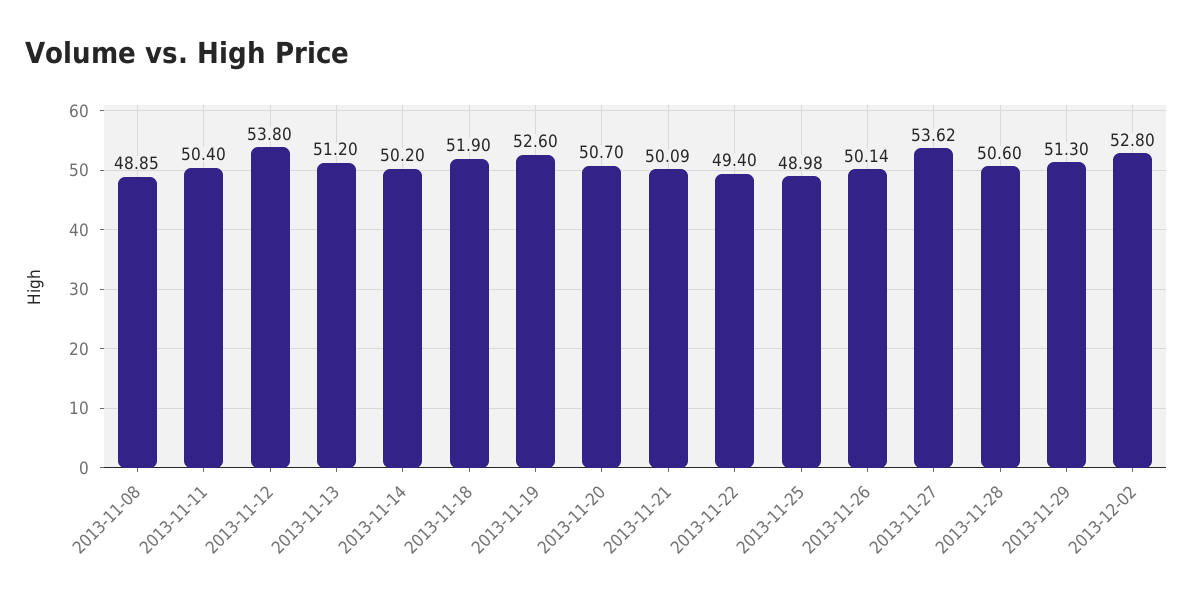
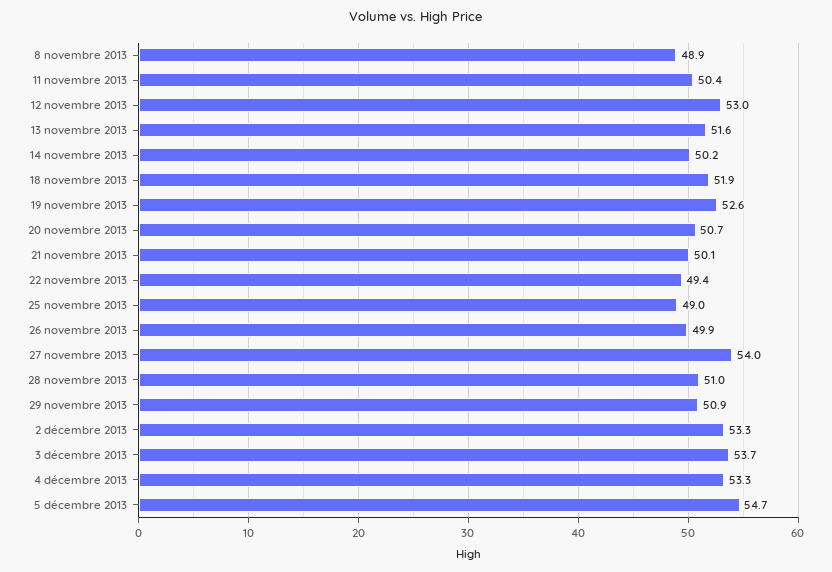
2013-11-12: 53.8 -> 53
2013-11-13: 51.2 -> 51.6
2013-11-26: 50.14 -> 49.9
2013-11-27: 53.62 -> 54
2013-11-28: 50.6 -> 51
2013-11-29: 51.3 -> 50.9
2013-12-02: 52.8 -> 53.3
3 décembre 2013: none -> 53.7
4 décembre 2013: none -> 53.3
5 décembre 2013: none -> 54.7

